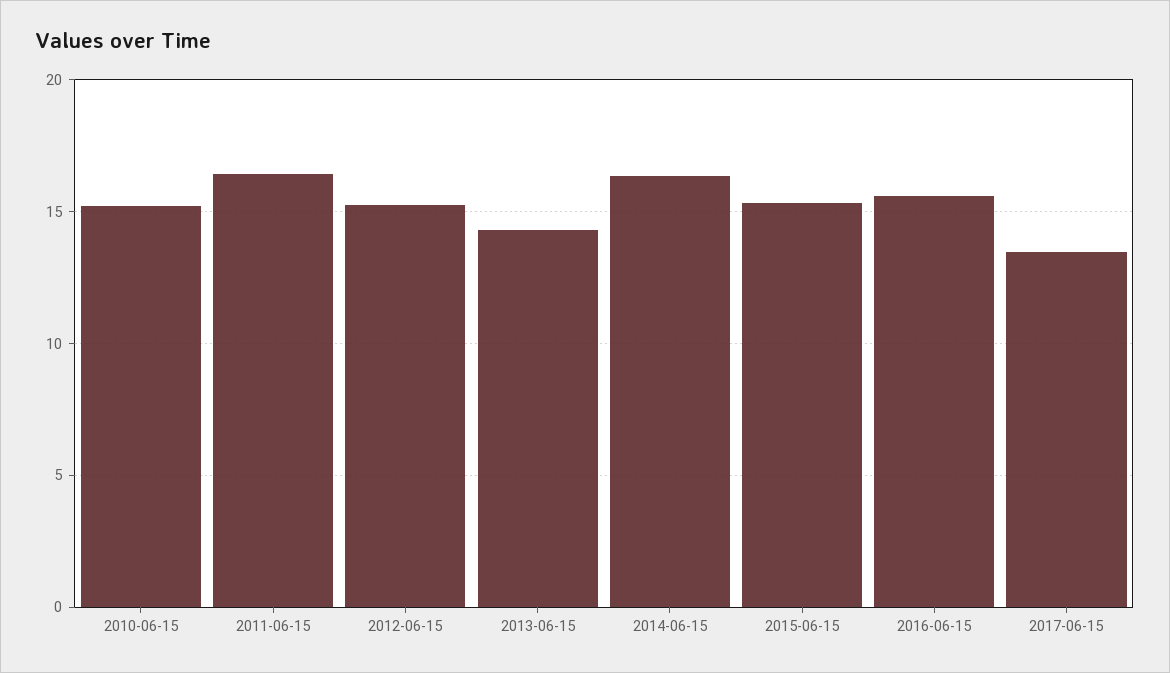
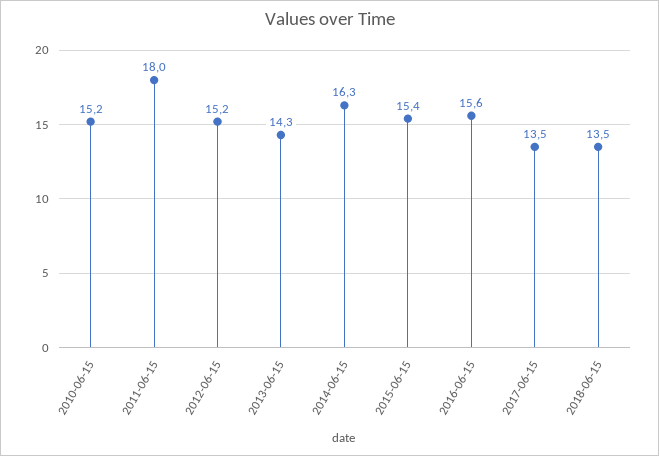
2011-06-15: 16.5 -> 18
2018-06-15: none -> 13.5

